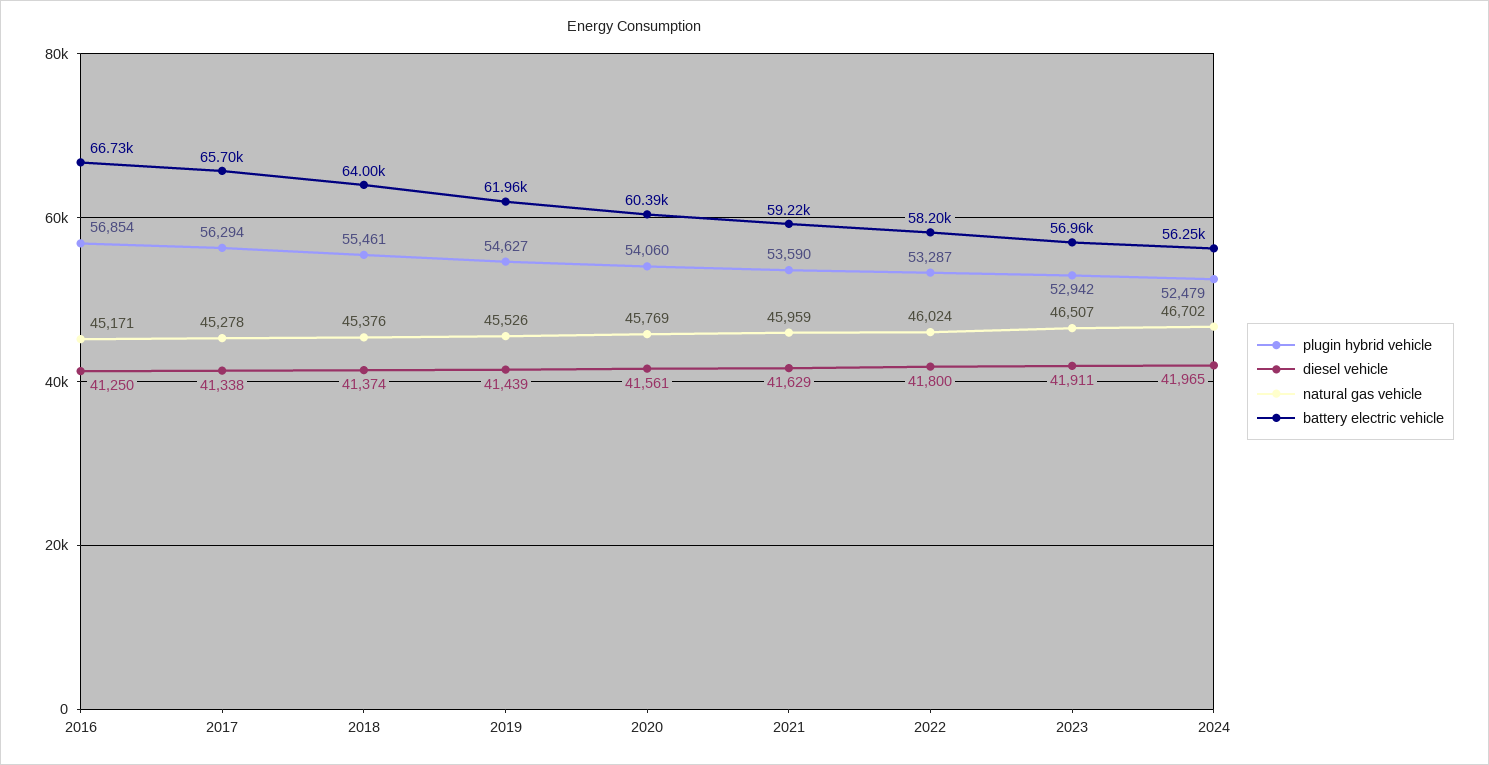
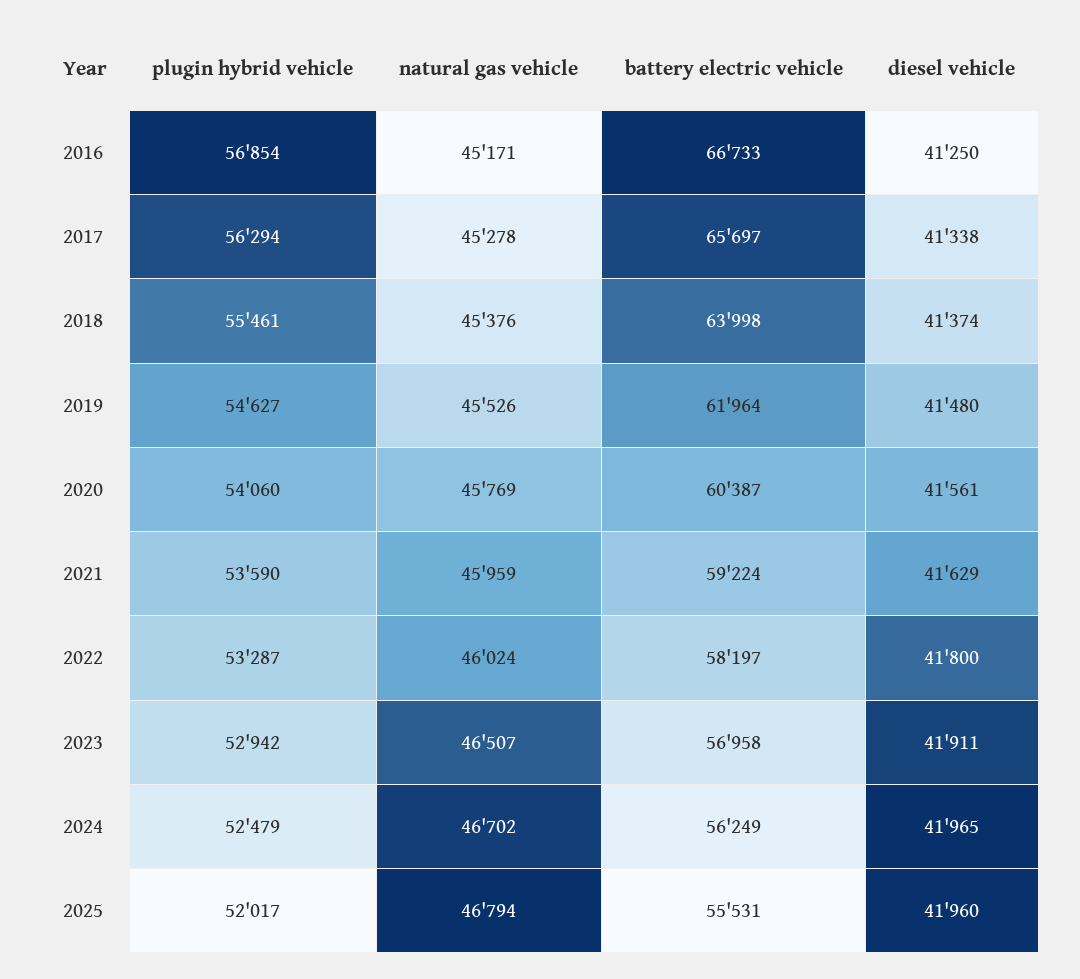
diesel vehicle, 2019: 41439 -> 41480
plugin hybrid vehicle, 2025: none -> 52017
natural gas vehicle, 2025: none -> 46794
battery electric vehicle, 2025: none -> 55531
diesel vehicle, 2025: none -> 41960

